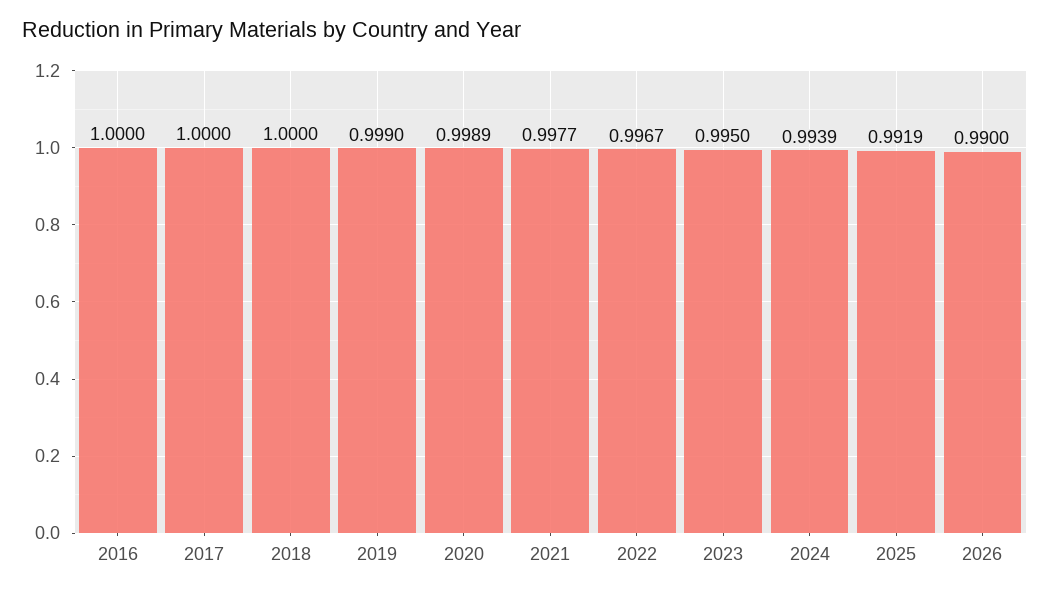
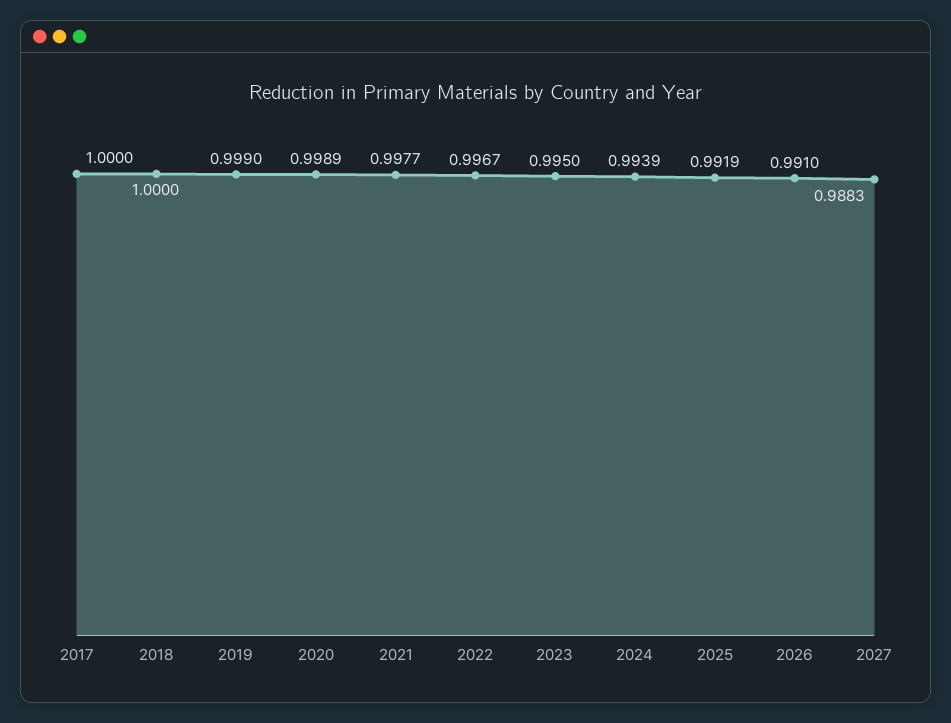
2016: 1 -> none
2026: 0.99 -> 0.991
2027: none -> 0.9883

